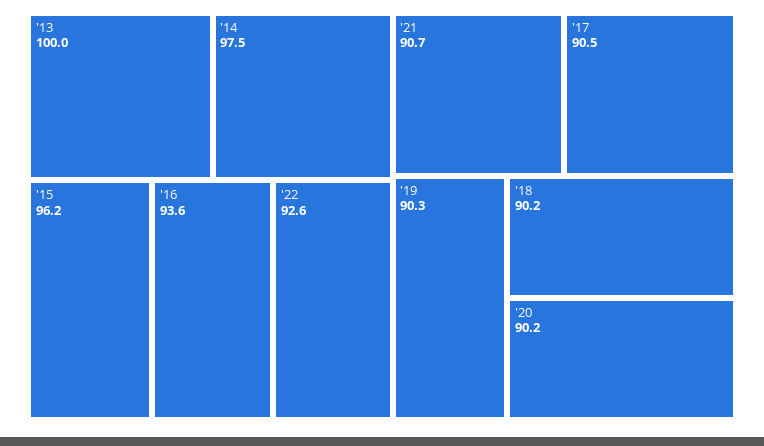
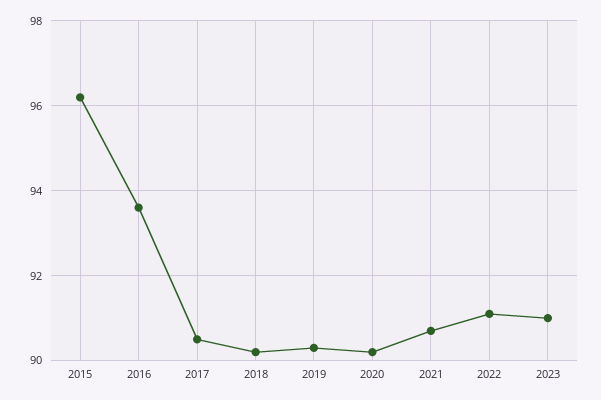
'13: 100 -> none
'14: 97.5 -> none
'22: 92.6 -> 91
2023: none -> 91

